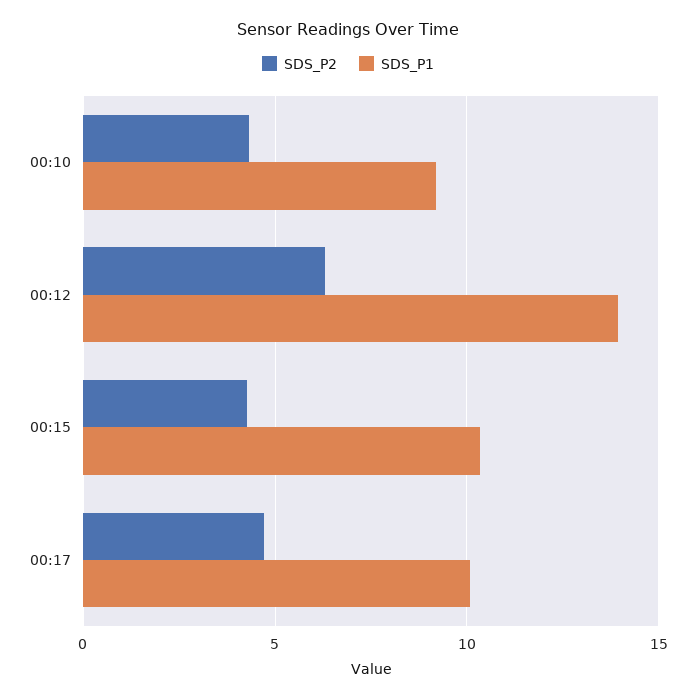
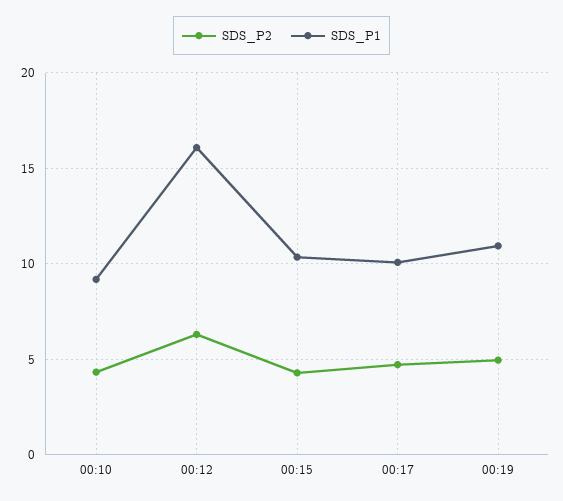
SDS_P1, 00:12: 14 -> 16
SDS_P2, 00:19: none -> 5
SDS_P1, 00:19: none -> 11

